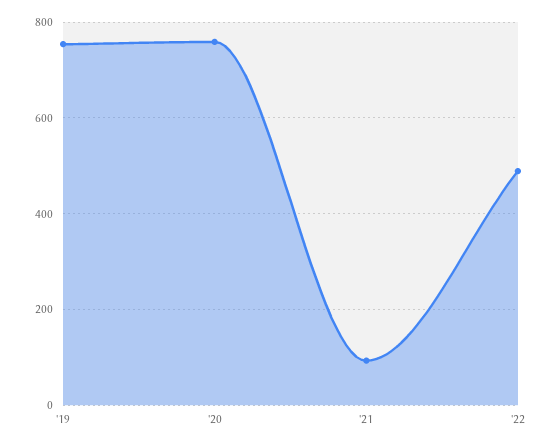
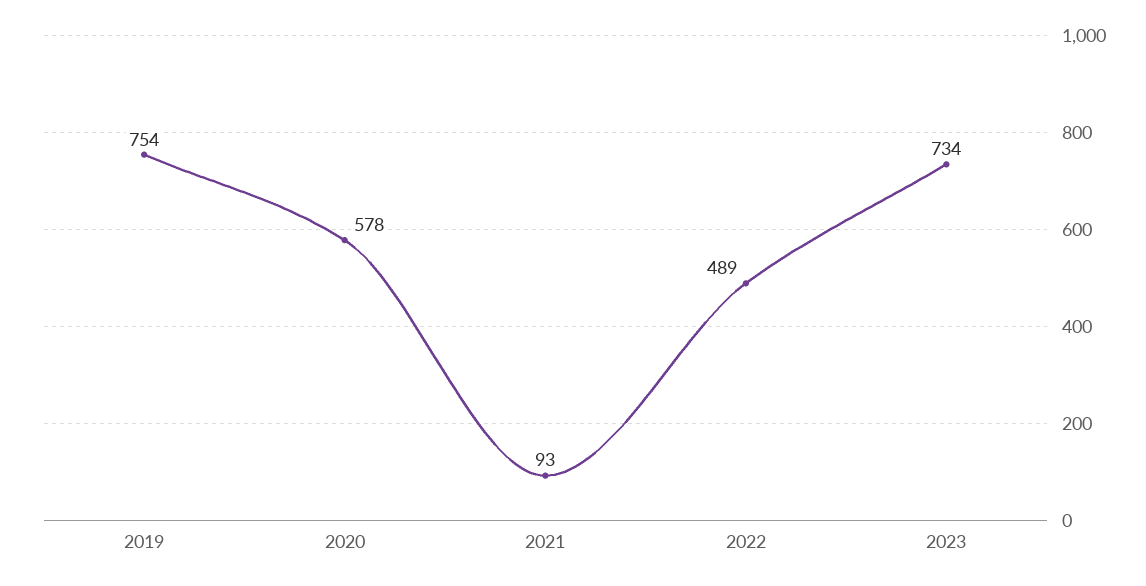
'20: 760 -> 578
2023: none -> 734

